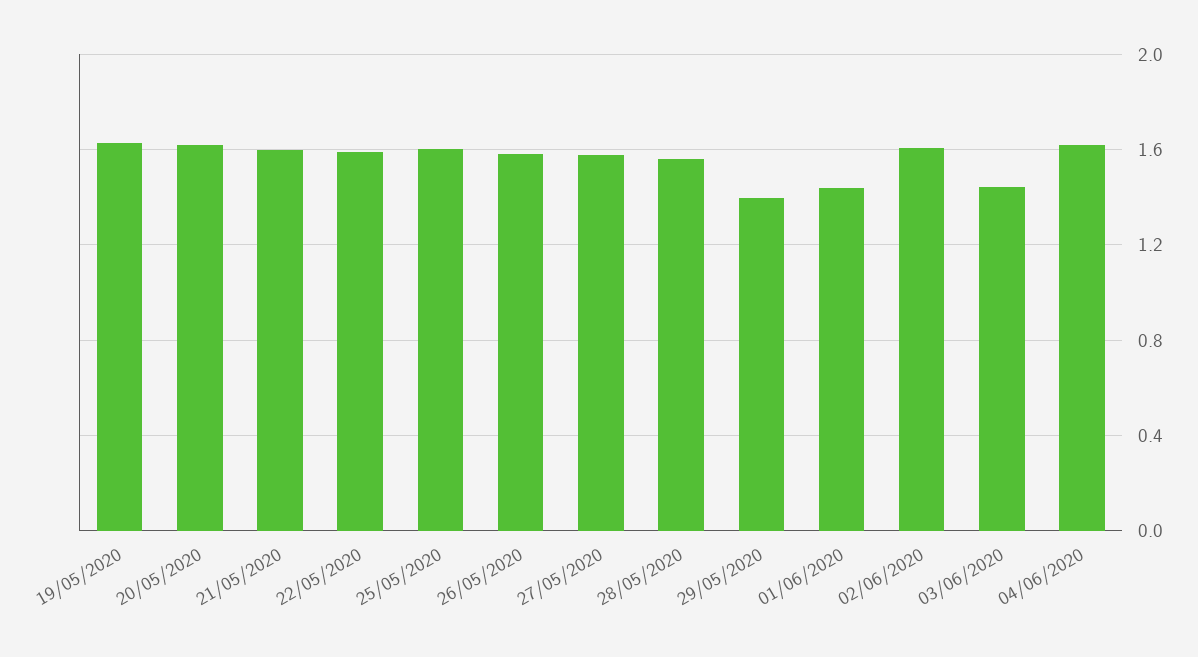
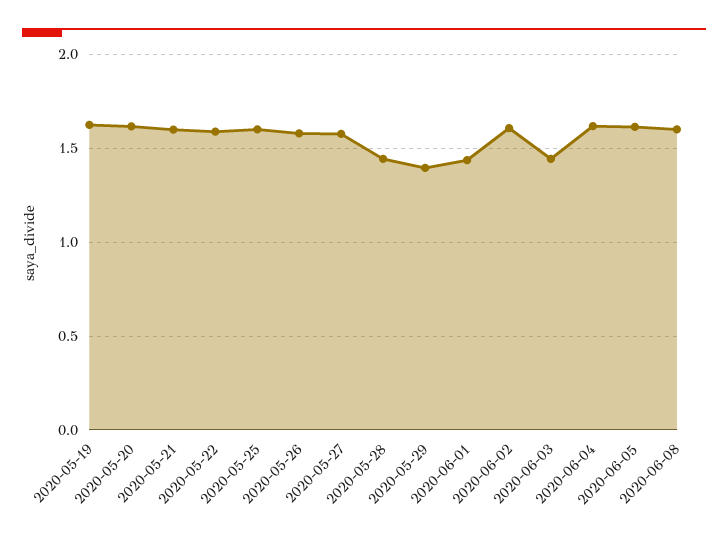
28/05/2020: 1.55 -> 1.45
2020-06-05: none -> 1.6
2020-06-08: none -> 1.6

